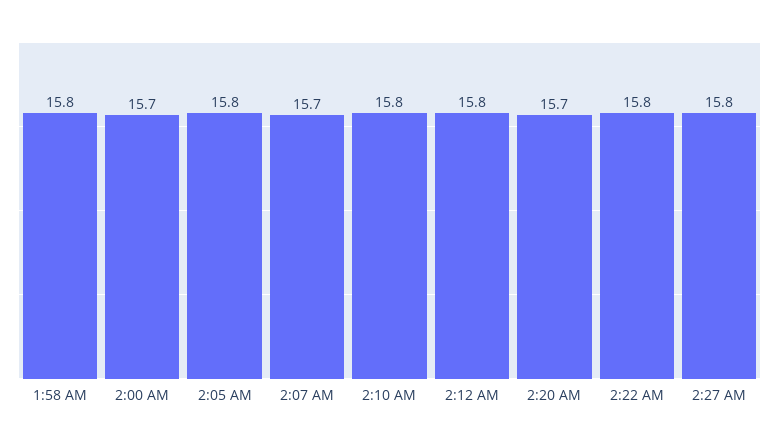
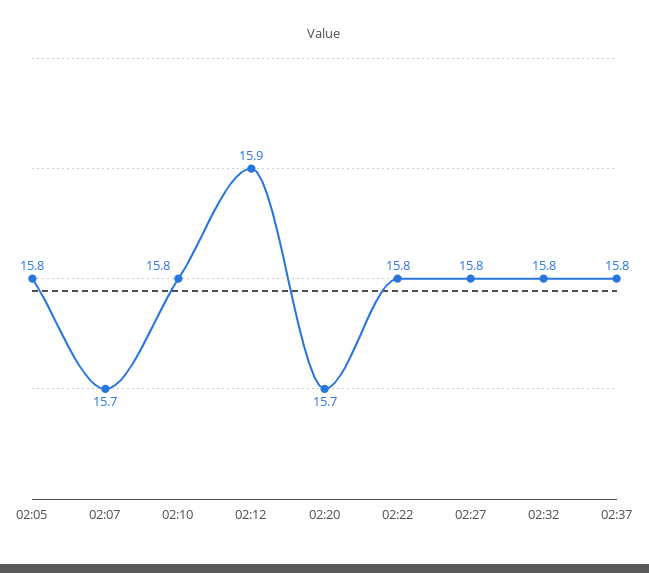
1:58 AM: 15.8 -> none
2:00 AM: 15.7 -> none
2:12 AM: 15.8 -> 15.9
02:32: none -> 15.8
02:37: none -> 15.8

